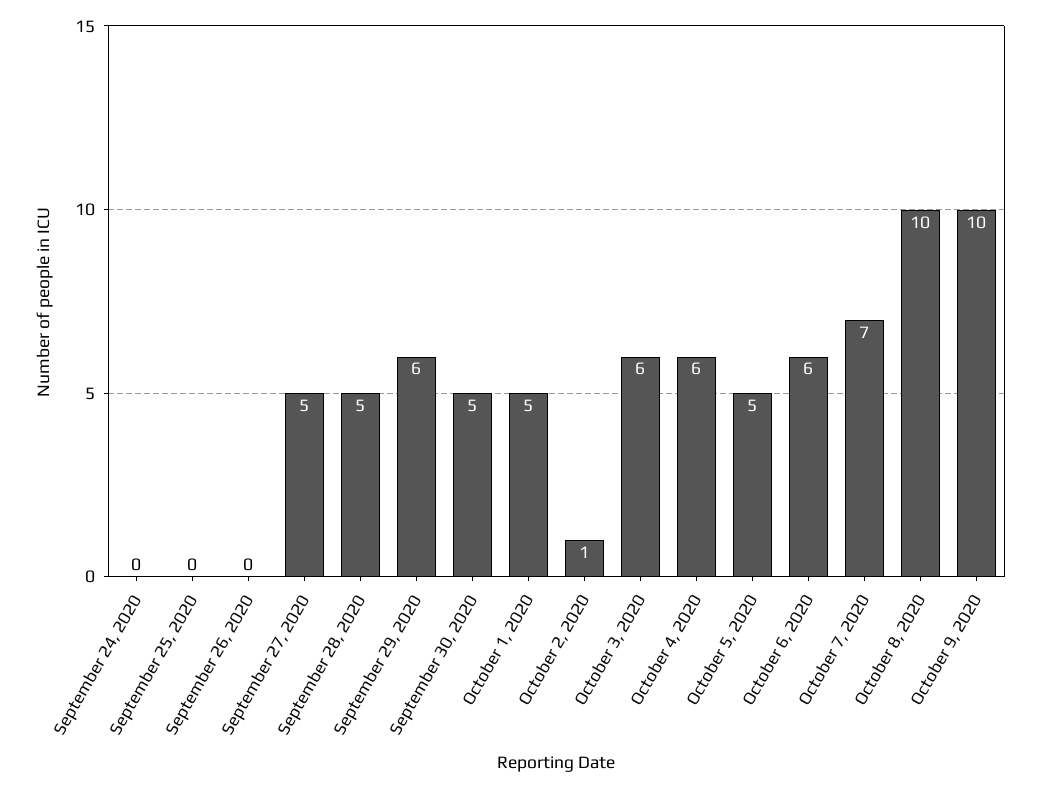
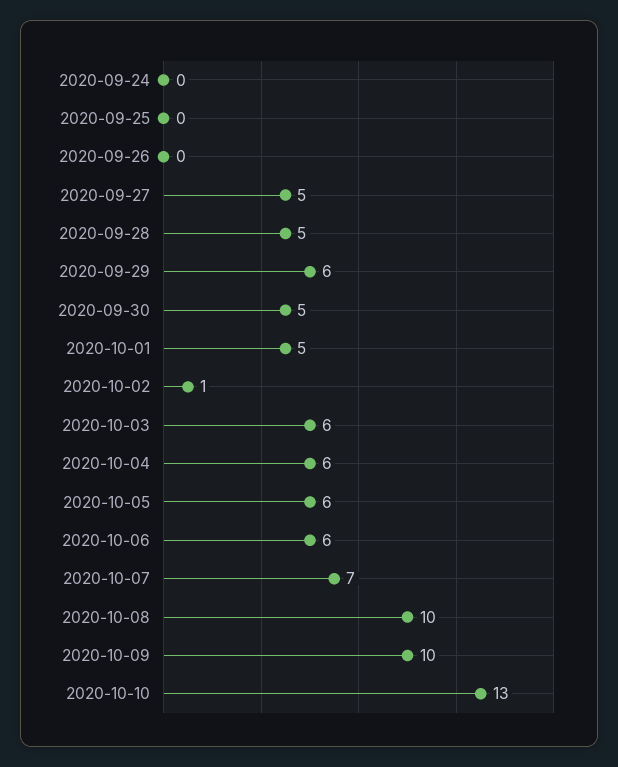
October 5, 2020: 5 -> 6
2020-10-10: none -> 13

